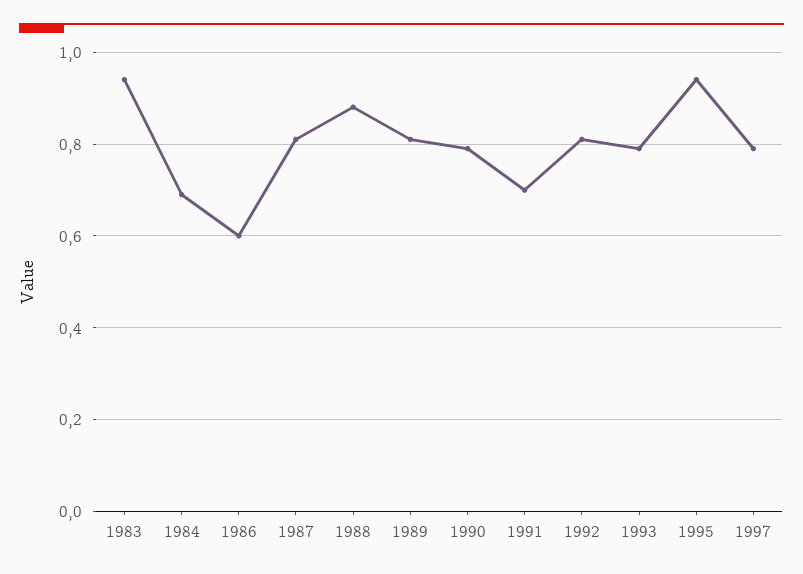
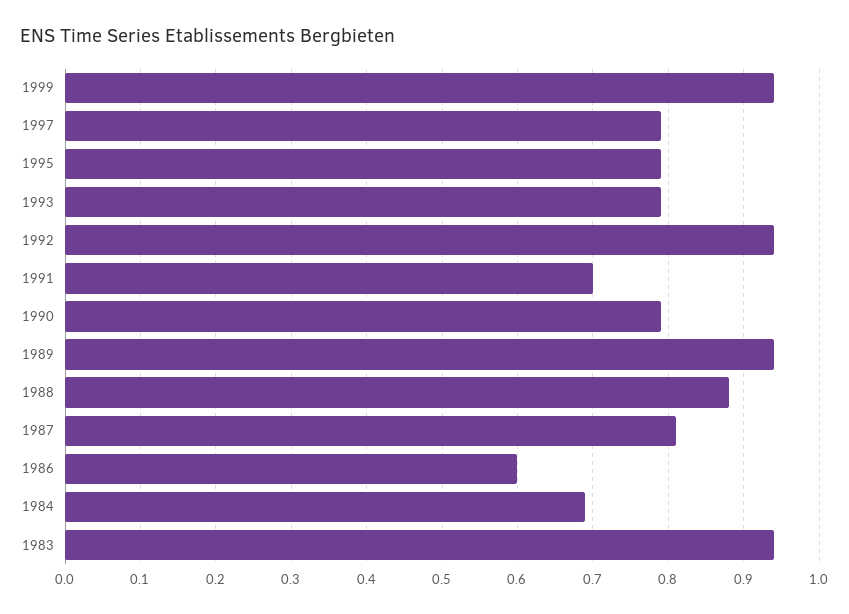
1989: 0.8 -> 0.94
1992: 0.8 -> 0.94
1995: 0.95 -> 0.79
1999: none -> 0.94

